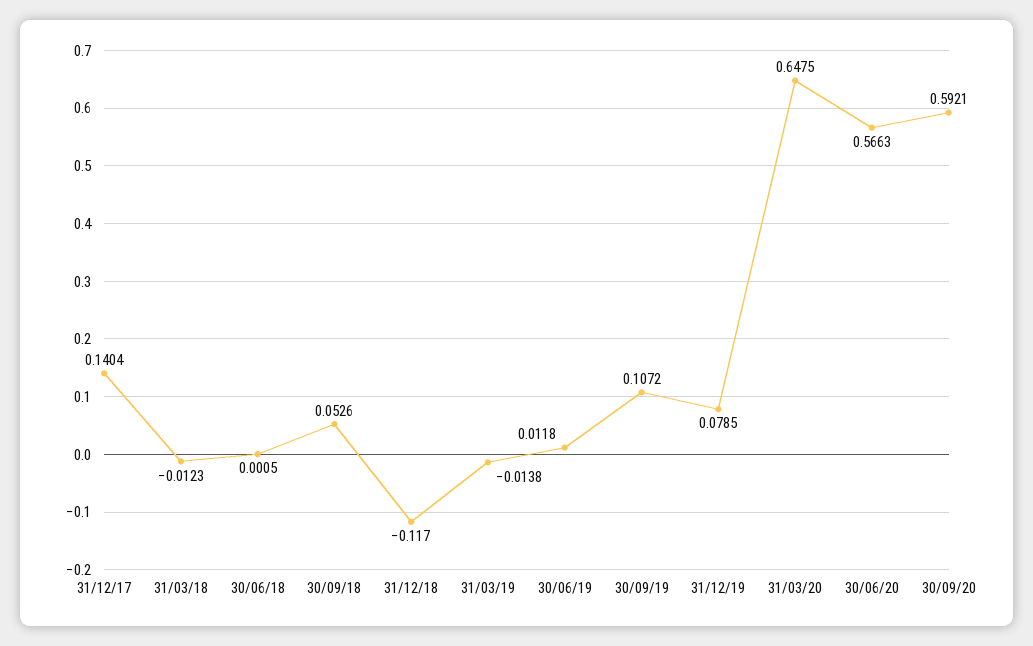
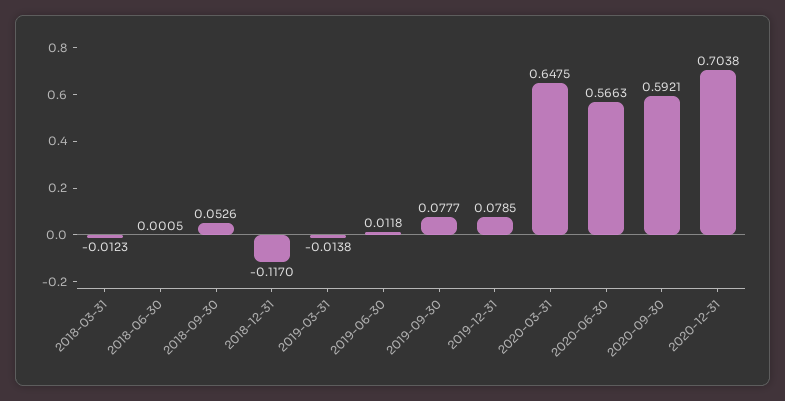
31/12/17: 0.1404 -> none
30/09/19: 0.1072 -> 0.0777
2020-12-31: none -> 0.7038

